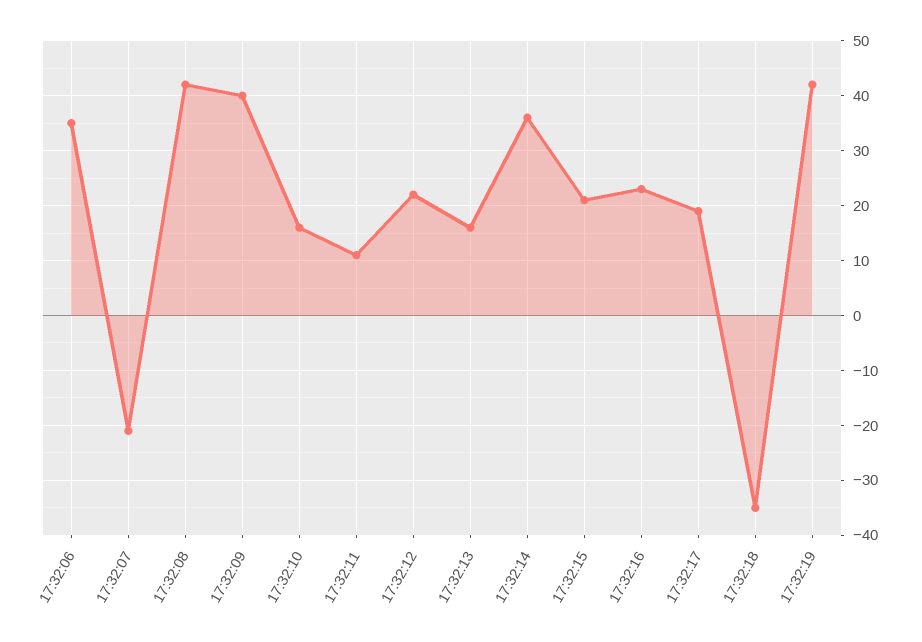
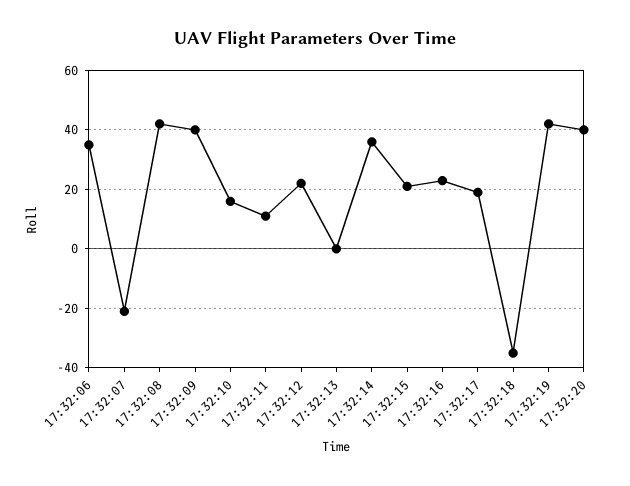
17:32:13: 15 -> 0
17:32:20: none -> 40

